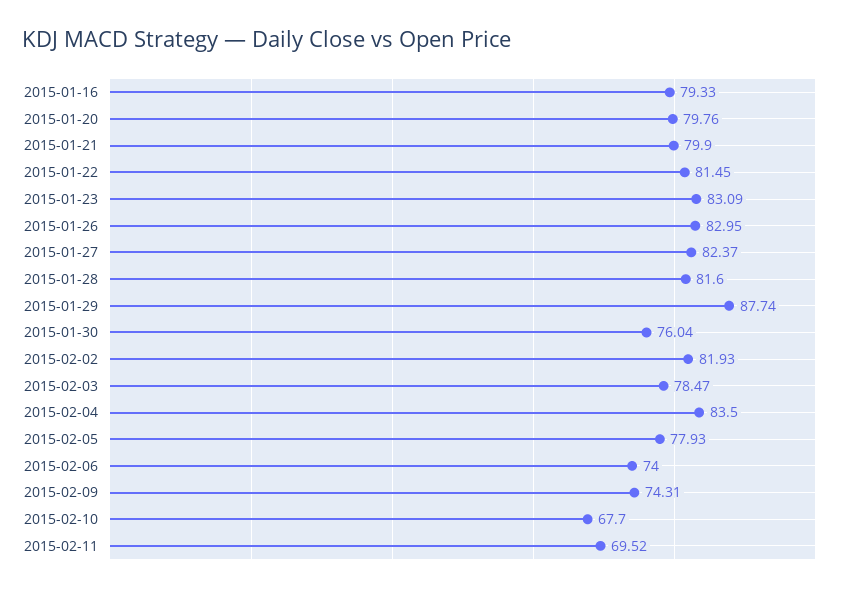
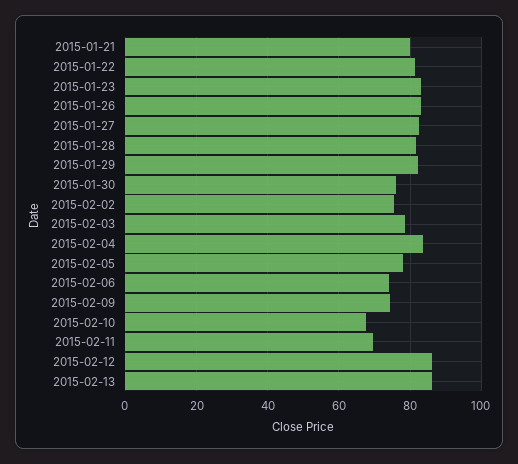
2015-01-16: 79.33 -> none
2015-01-20: 79.76 -> none
2015-01-29: 87.74 -> 82
2015-02-02: 81.93 -> 76
2015-02-12: none -> 86
2015-02-13: none -> 86

